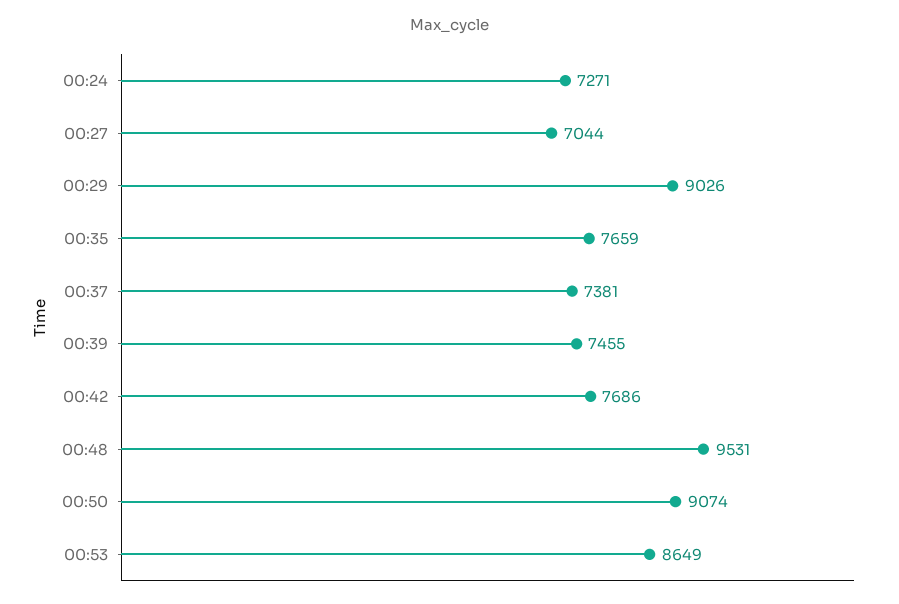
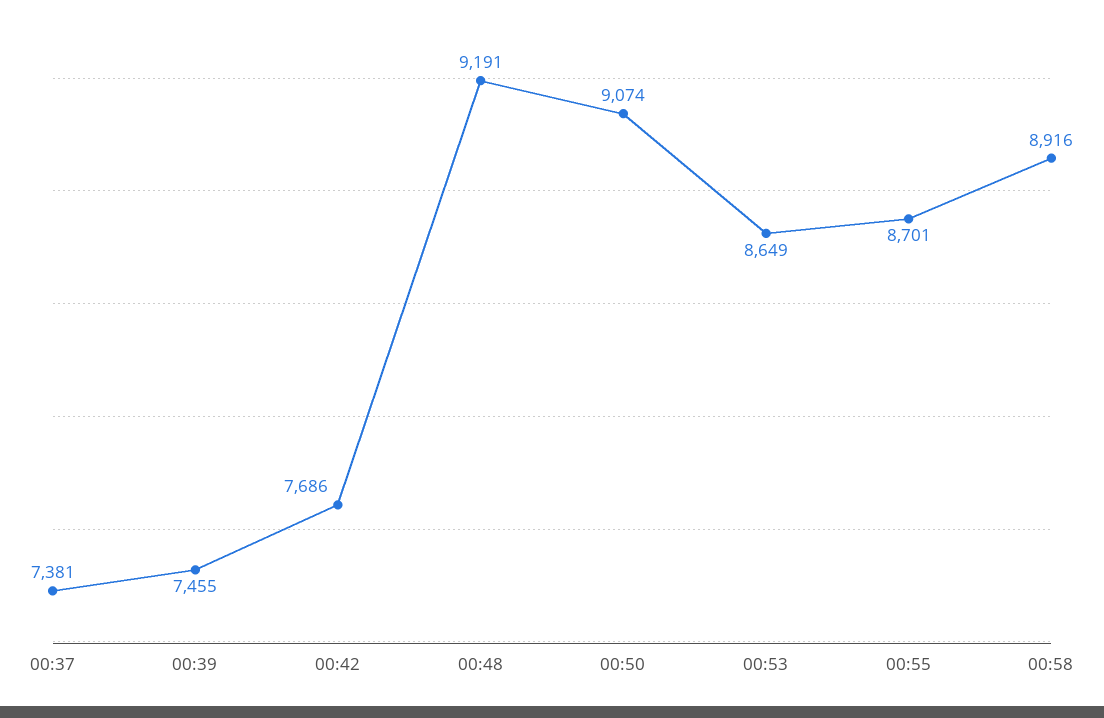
00:24: 7271 -> none
00:27: 7044 -> none
00:29: 9026 -> none
00:35: 7659 -> none
00:48: 9531 -> 9191
00:55: none -> 8701
00:58: none -> 8916

